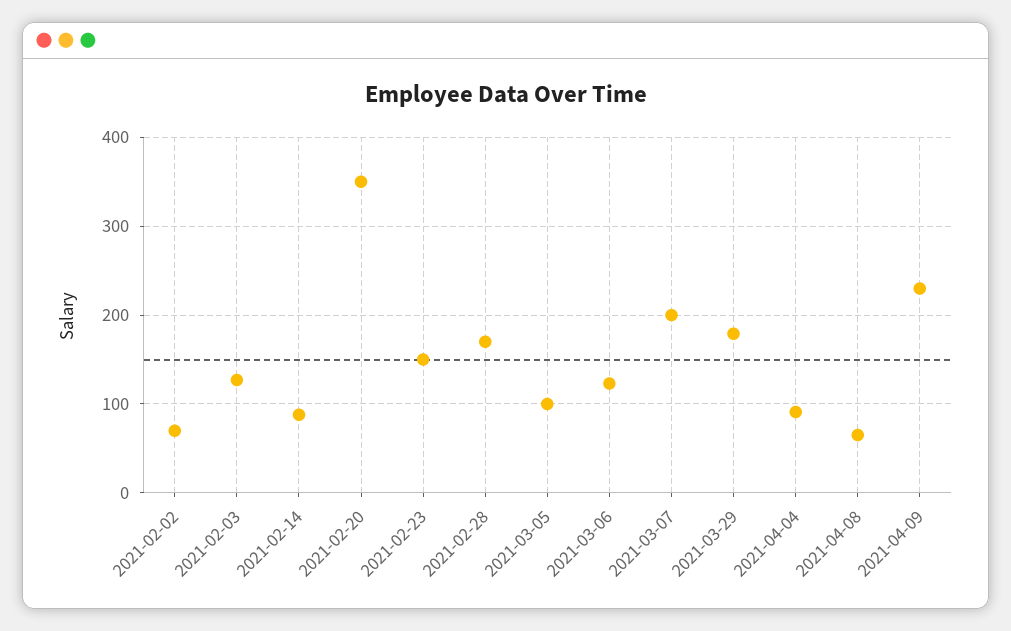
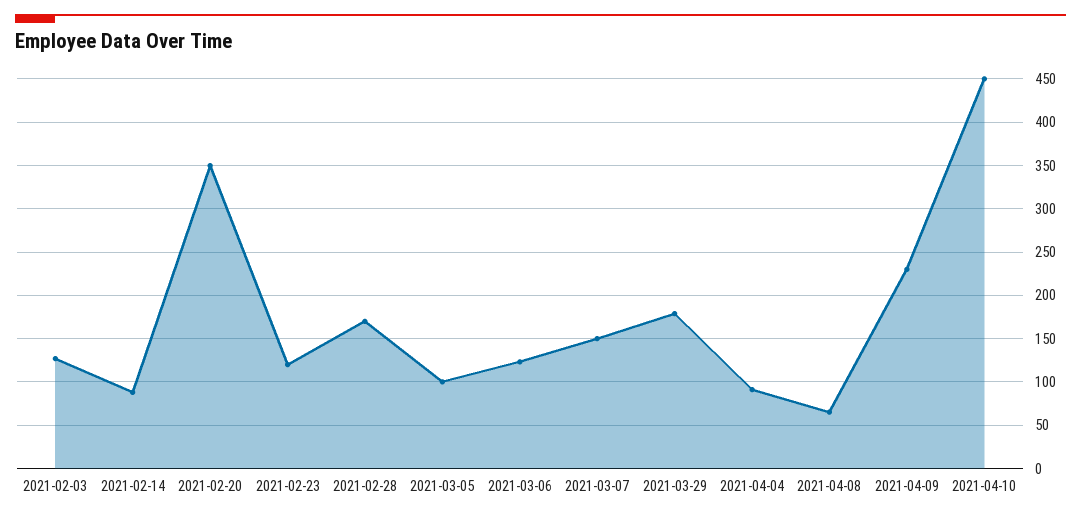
2021-02-02: 70 -> none
2021-02-23: 150 -> 120
2021-03-07: 200 -> 150
2021-04-10: none -> 450

